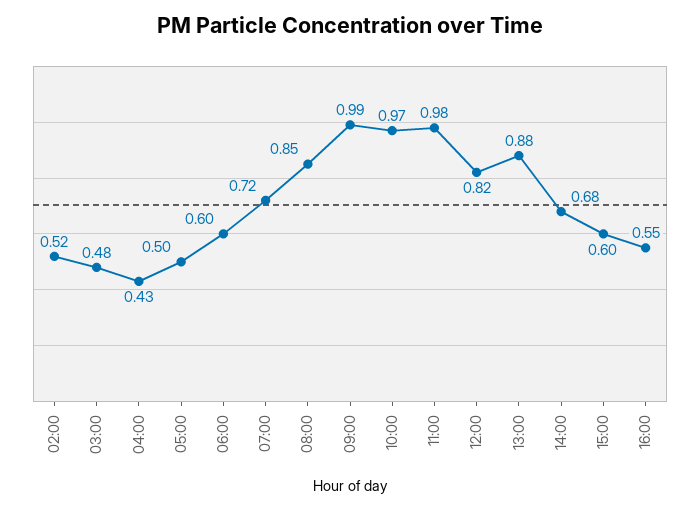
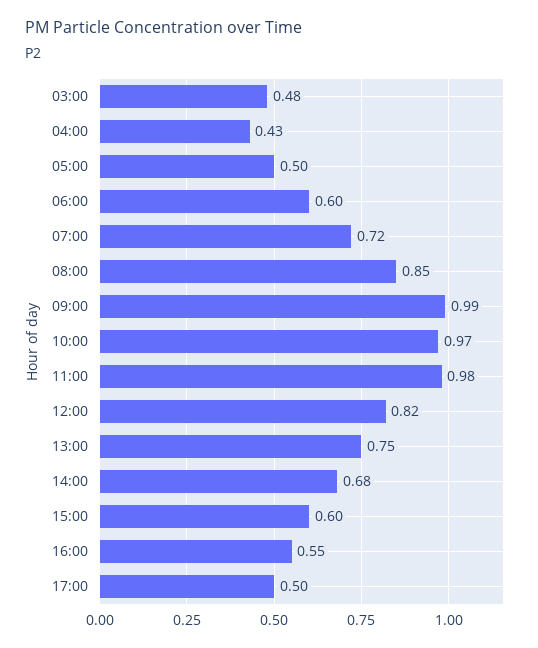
02:00: 0.52 -> none
13:00: 0.88 -> 0.75
17:00: none -> 0.5

